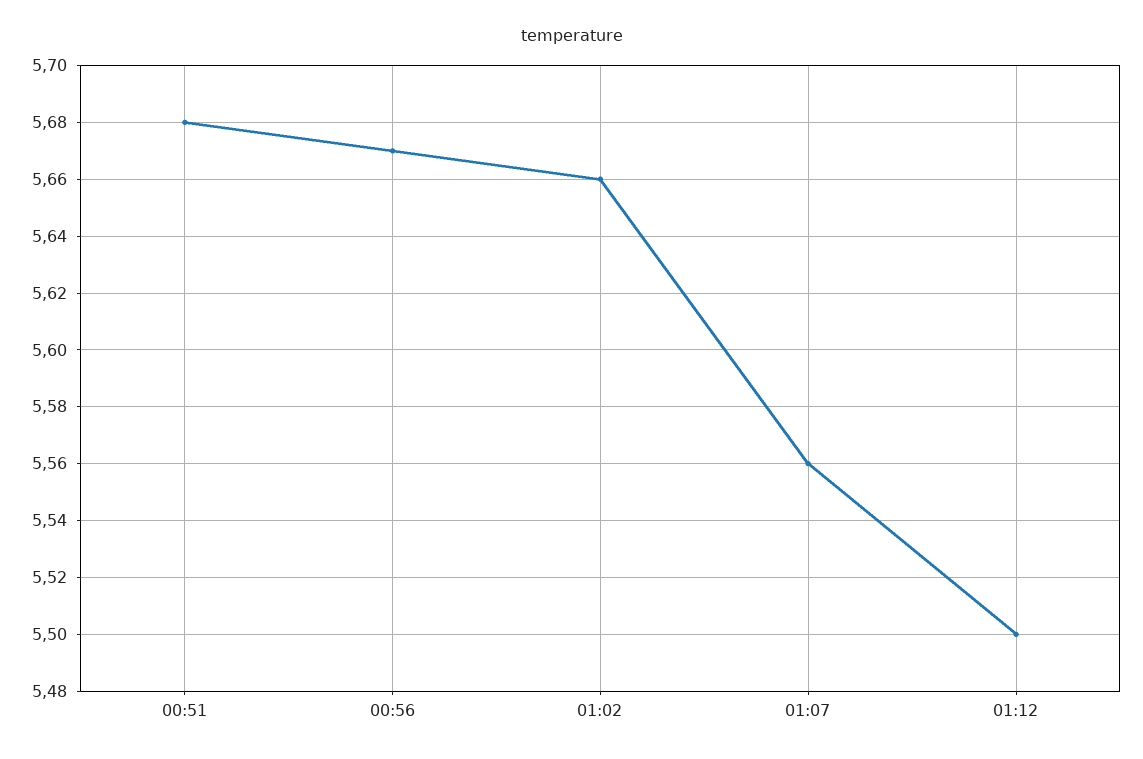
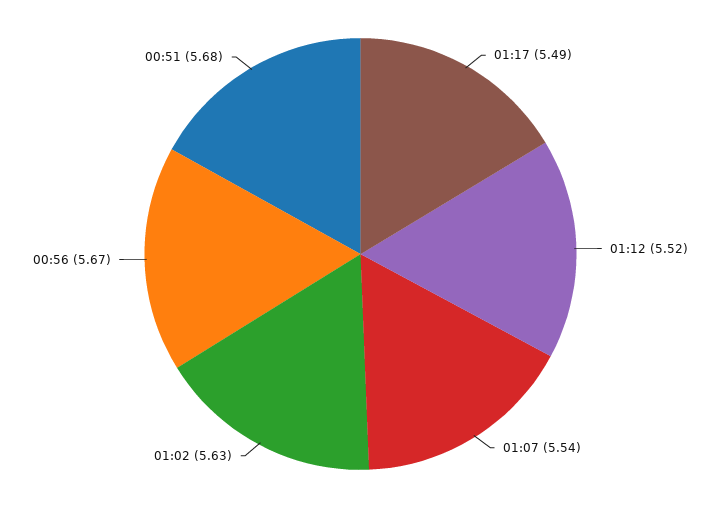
01:02: 5.66 -> 5.63
01:07: 5.56 -> 5.54
01:12: 5.5 -> 5.52
01:17: none -> 5.49

